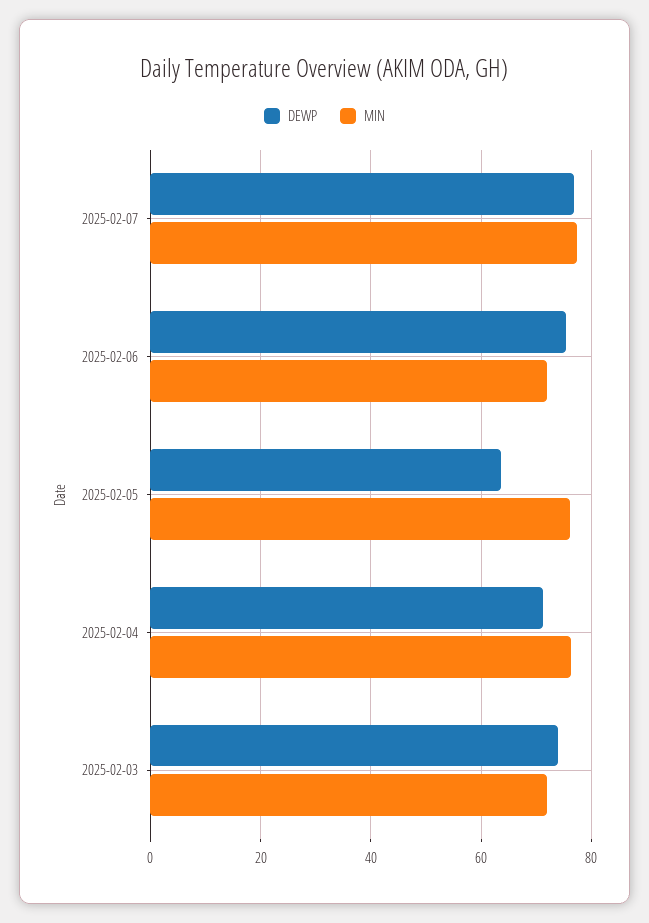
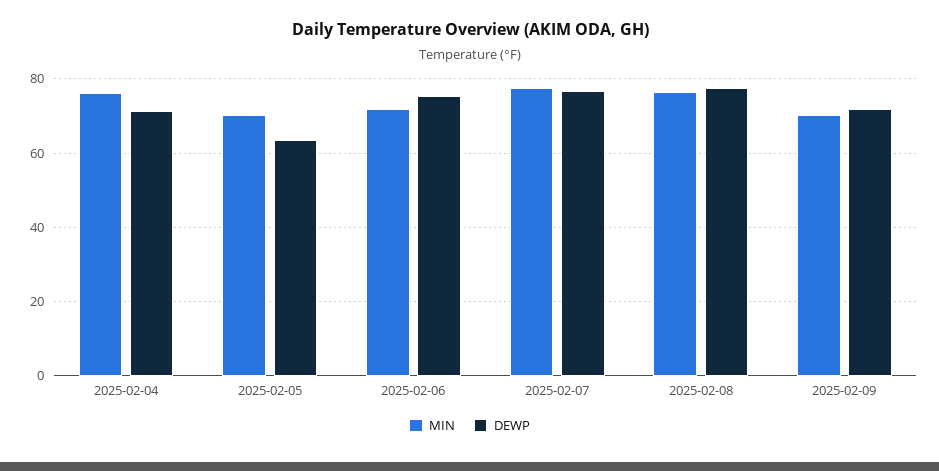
MIN, 2025-02-05: 76 -> 70
DEWP, 2025-02-03: 74 -> none
MIN, 2025-02-03: 72 -> none
MIN, 2025-02-08: none -> 76
DEWP, 2025-02-08: none -> 78
MIN, 2025-02-09: none -> 70
DEWP, 2025-02-09: none -> 72

